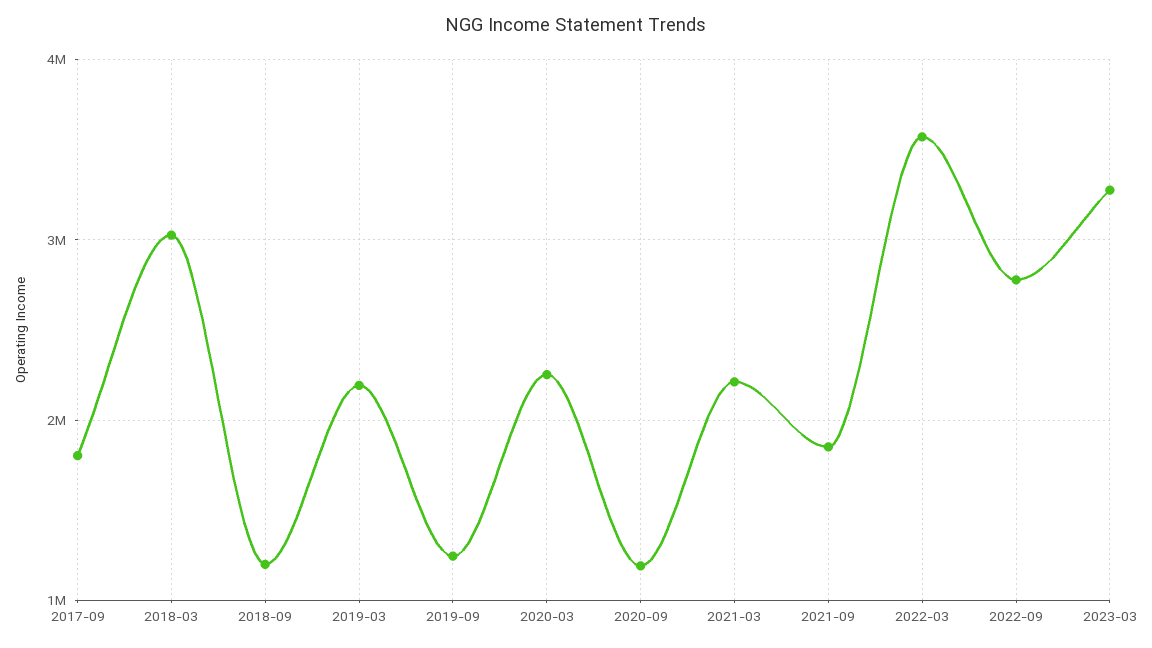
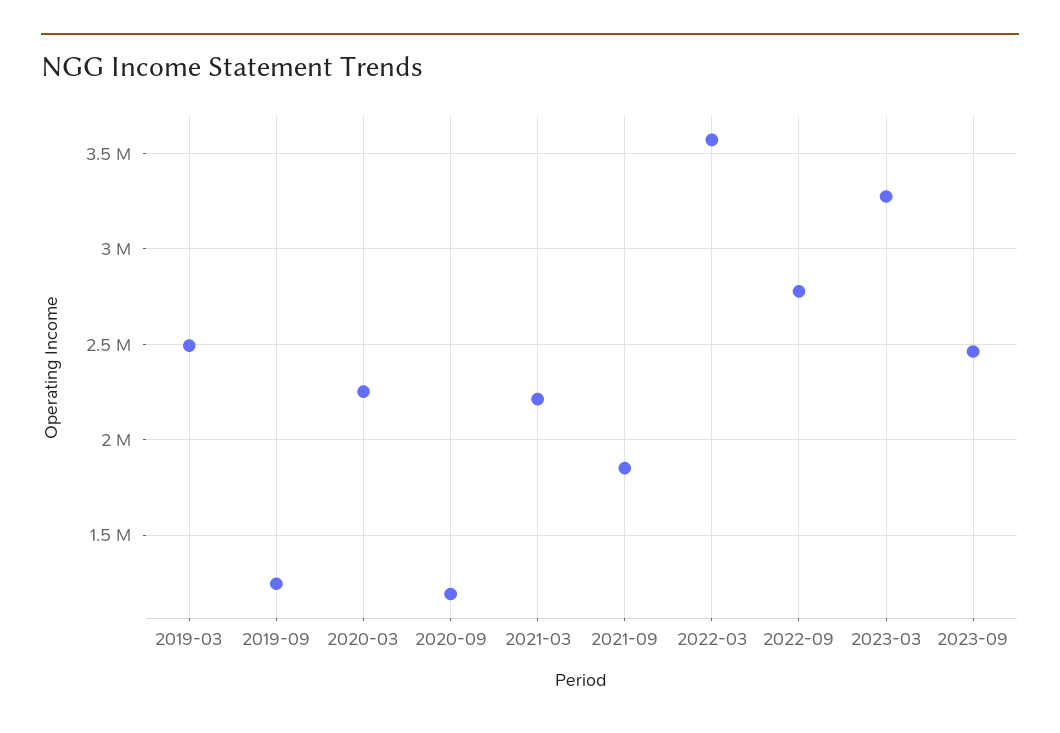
2017-09: 1800000 -> none
2018-03: 3000000 -> none
2018-09: 1200000 -> none
2019-03: 2200000 -> 2500000
2023-09: none -> 2450000

